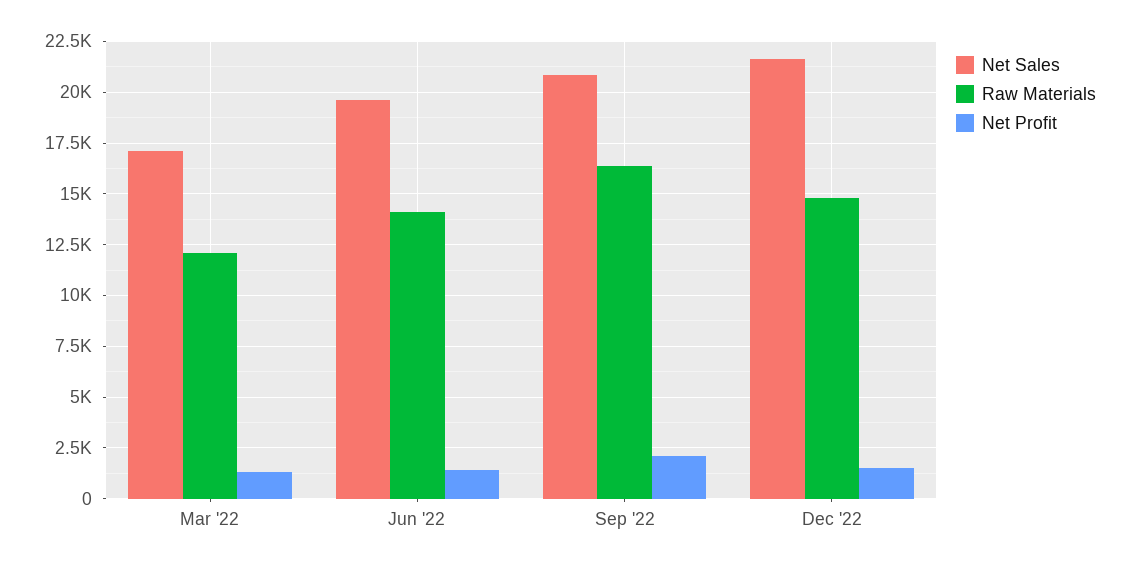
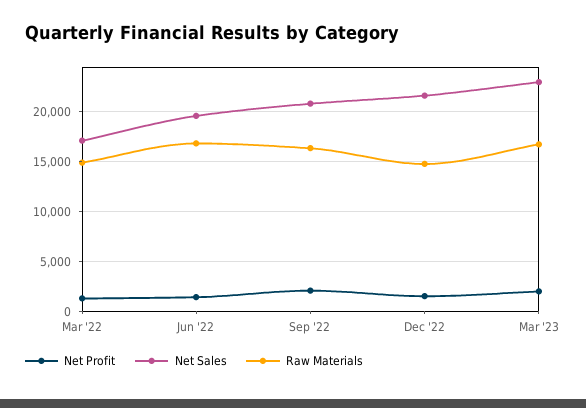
Raw Materials, Mar '22: 12000 -> 15000
Raw Materials, Jun '22: 14000 -> 17000
Net Profit, Mar '23: none -> 2000
Net Sales, Mar '23: none -> 23000
Raw Materials, Mar '23: none -> 17000

